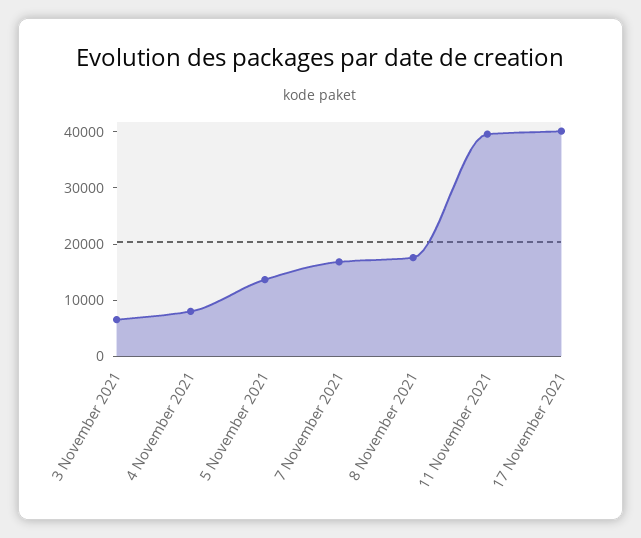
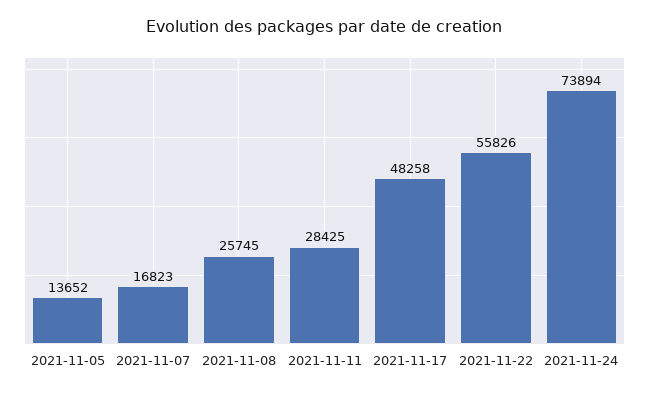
3 November 2021: 6000 -> none
4 November 2021: 8000 -> none
8 November 2021: 18000 -> 25745
11 November 2021: 40000 -> 28425
17 November 2021: 40000 -> 48258
2021-11-22: none -> 55826
2021-11-24: none -> 73894

